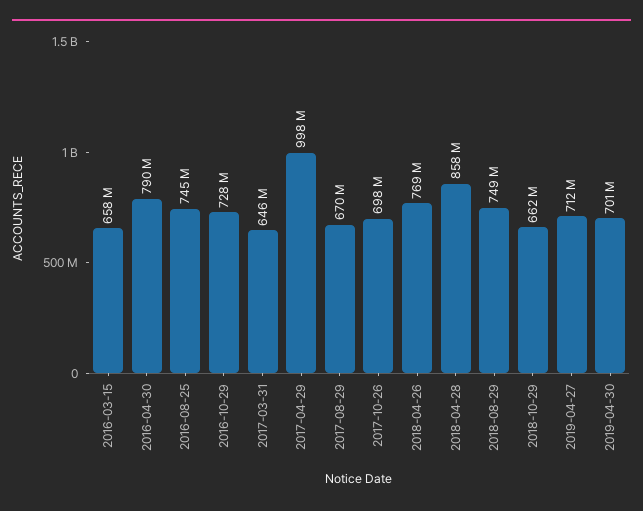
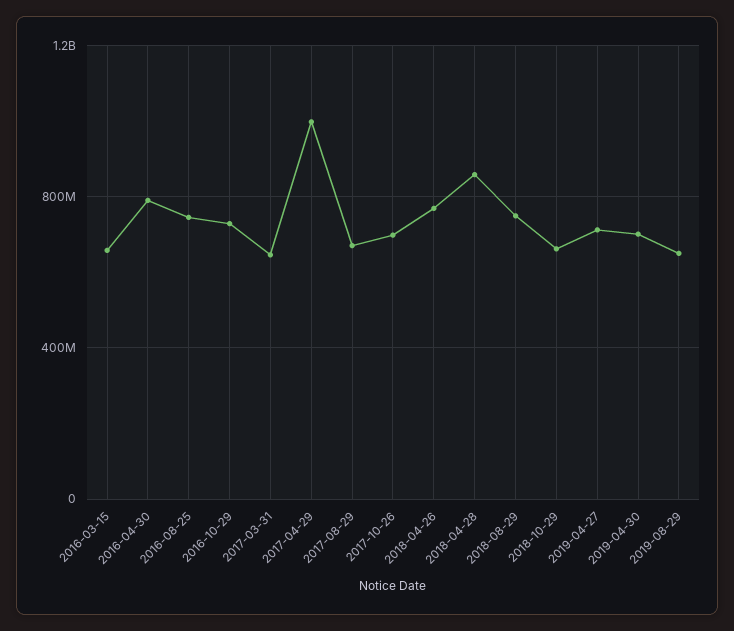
2019-08-29: none -> 650000000

